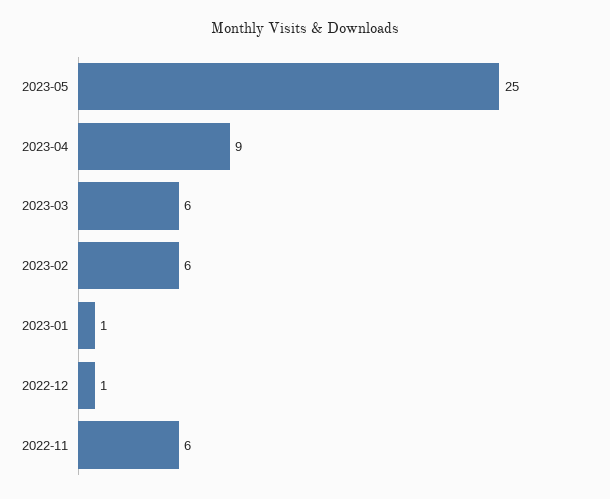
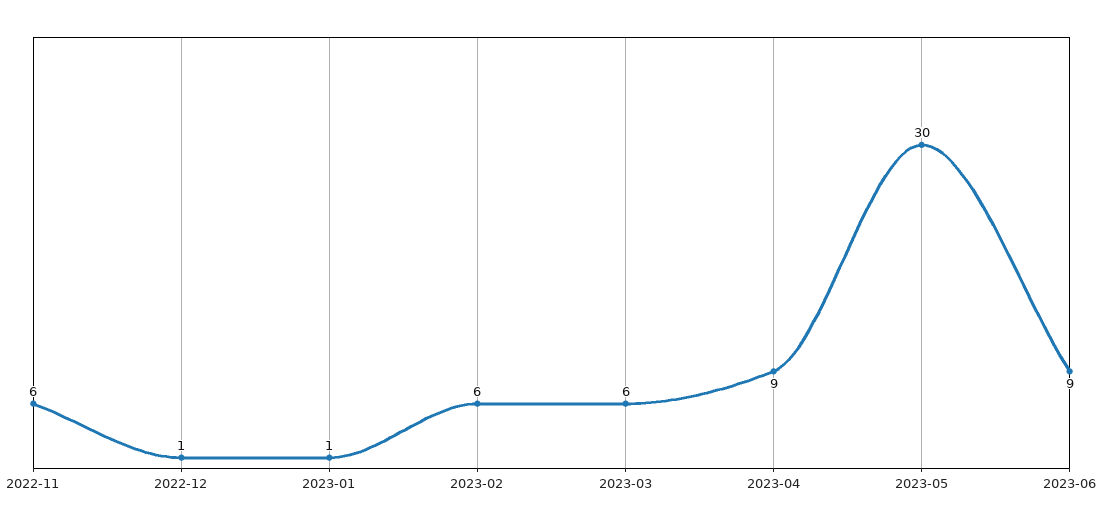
2023-05: 25 -> 30
2023-06: none -> 9

